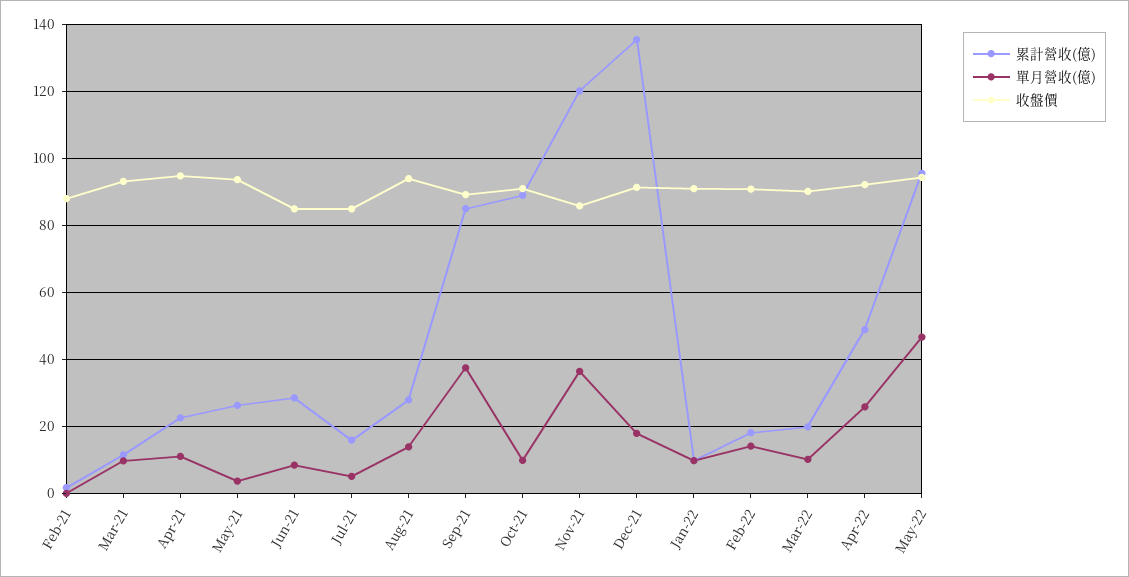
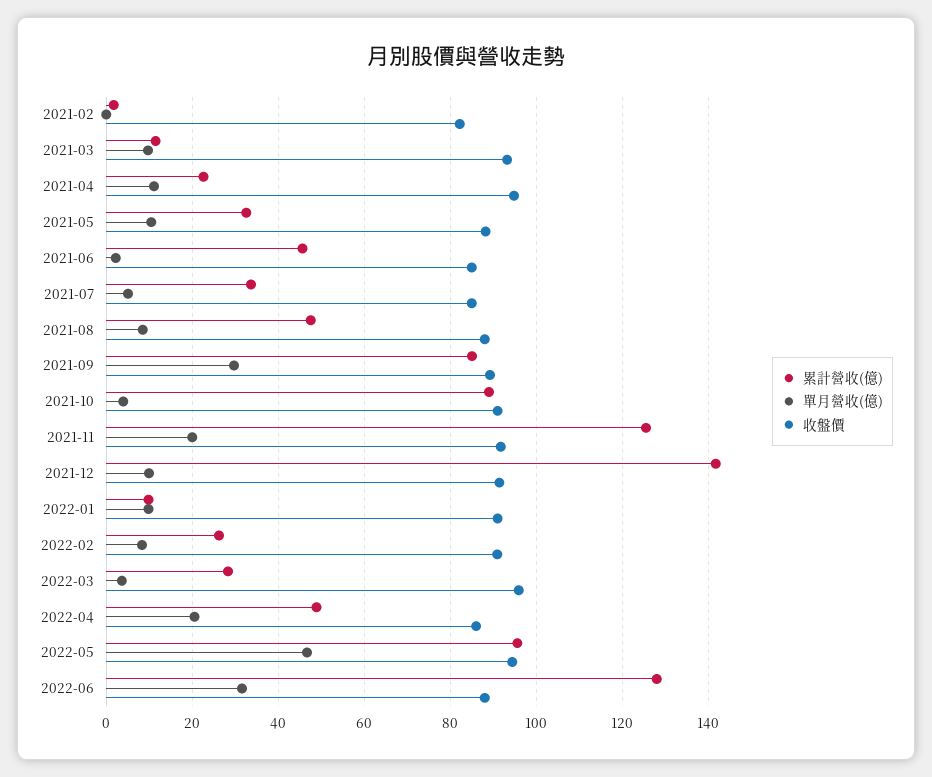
收盤價, Feb-21: 88 -> 82
累計營收(億), May-21: 26 -> 32
單月營收(億), May-21: 4 -> 10
收盤價, May-21: 94 -> 88
累計營收(億), Jun-21: 28 -> 46
單月營收(億), Jun-21: 8 -> 2
累計營收(億), Jul-21: 16 -> 34
累計營收(億), Aug-21: 28 -> 48
單月營收(億), Aug-21: 14 -> 8
收盤價, Aug-21: 94 -> 88
單月營收(億), Sep-21: 38 -> 30
單月營收(億), Oct-21: 10 -> 4
累計營收(億), Nov-21: 120 -> 126
單月營收(億), Nov-21: 36 -> 20
收盤價, Nov-21: 86 -> 92
累計營收(億), Dec-21: 136 -> 142
單月營收(億), Dec-21: 18 -> 10
累計營收(億), Feb-22: 18 -> 26
單月營收(億), Feb-22: 14 -> 8
累計營收(億), Mar-22: 20 -> 28
單月營收(億), Mar-22: 10 -> 4
收盤價, Mar-22: 90 -> 96
單月營收(億), Apr-22: 26 -> 20
收盤價, Apr-22: 92 -> 86
累計營收(億), 2022-06: none -> 128
單月營收(億), 2022-06: none -> 32
收盤價, 2022-06: none -> 88

